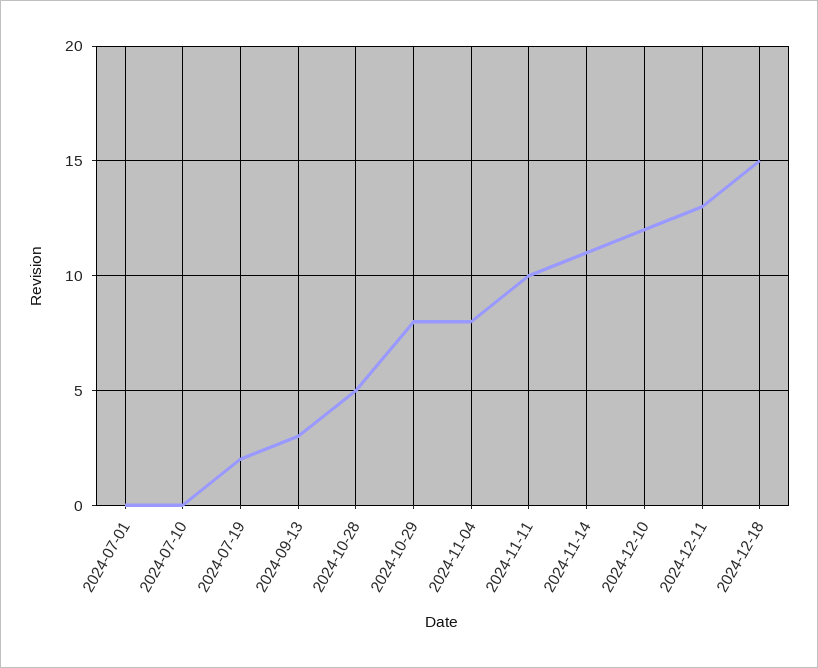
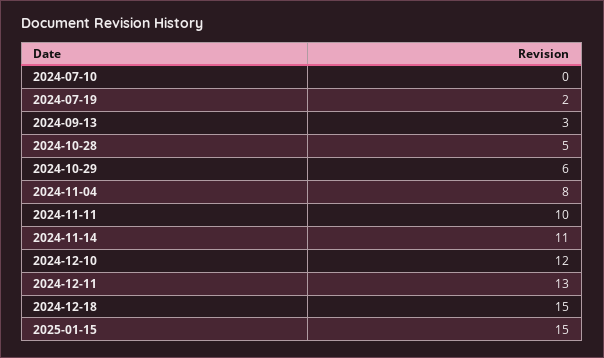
2024-07-01: 0 -> none
2024-10-29: 8 -> 6
2025-01-15: none -> 15

